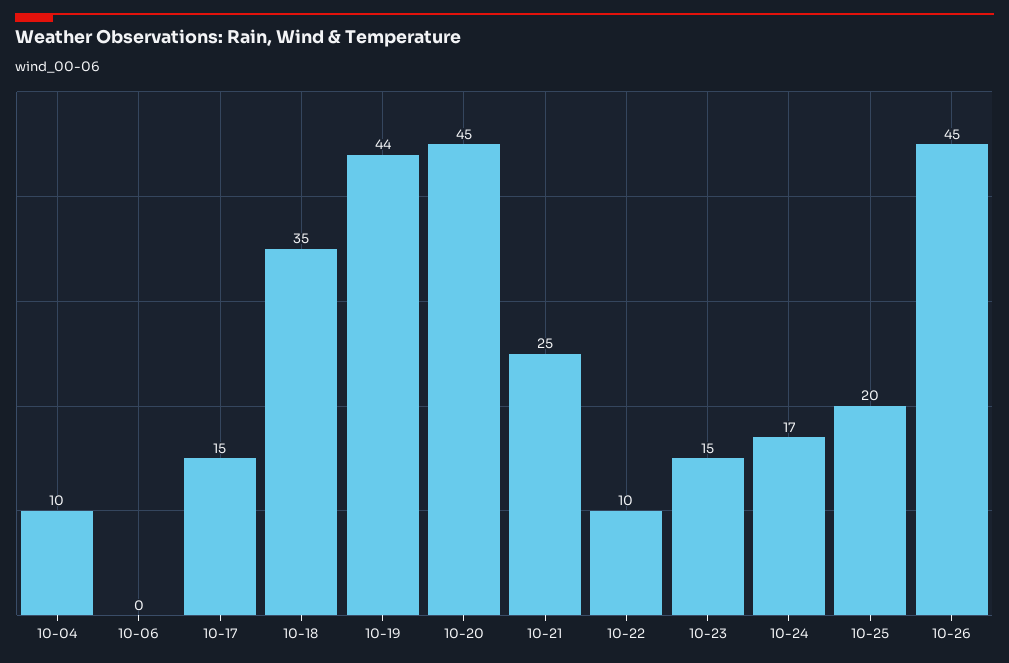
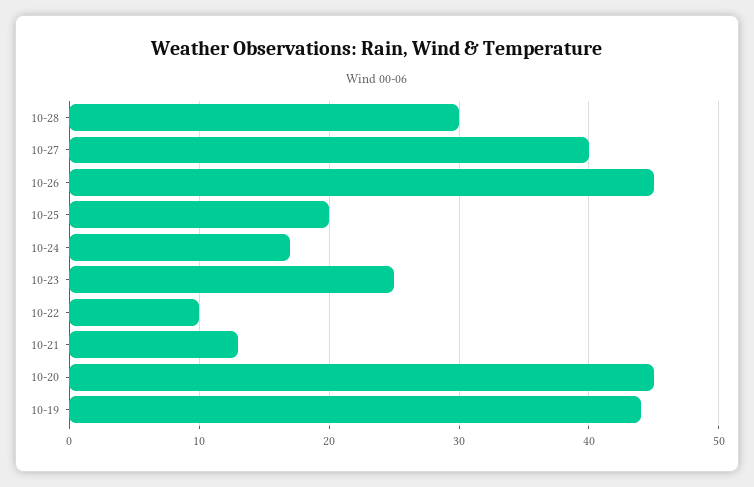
10-04: 10 -> none
10-06: 0 -> none
10-17: 15 -> none
10-18: 35 -> none
10-21: 25 -> 13
10-23: 15 -> 25
10-28: none -> 30
10-27: none -> 40

